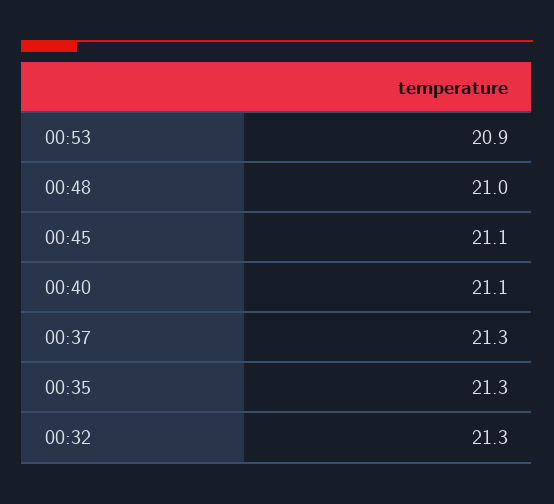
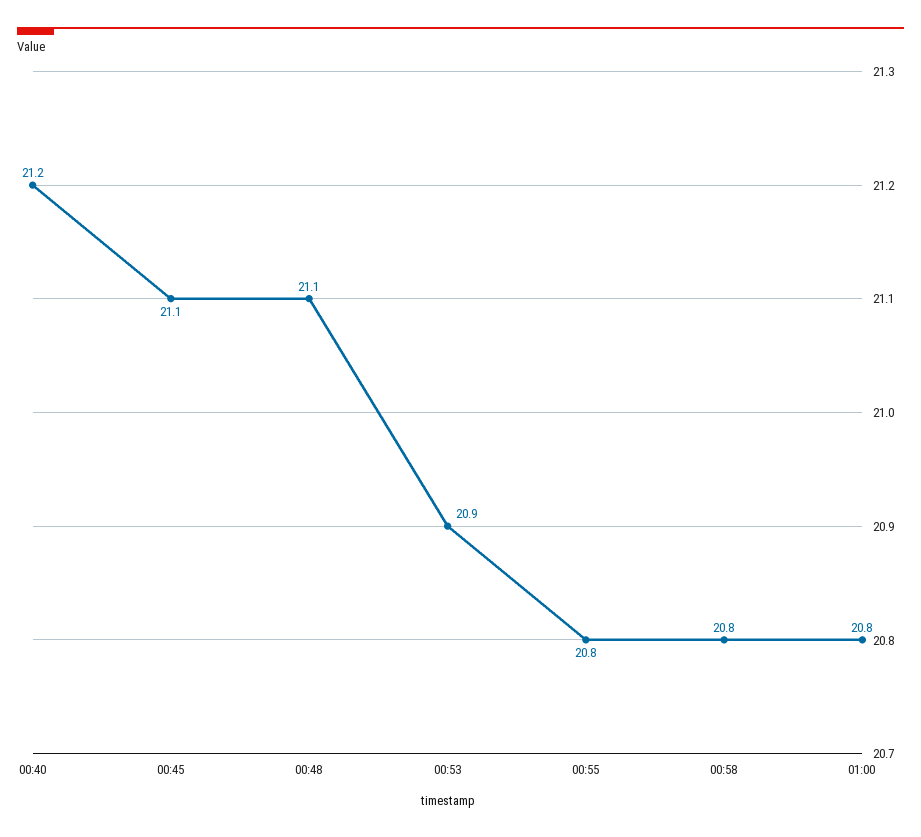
00:48: 21 -> 21.1
00:40: 21.1 -> 21.2
00:37: 21.3 -> none
00:35: 21.3 -> none
00:32: 21.3 -> none
00:55: none -> 20.8
00:58: none -> 20.8
01:00: none -> 20.8

